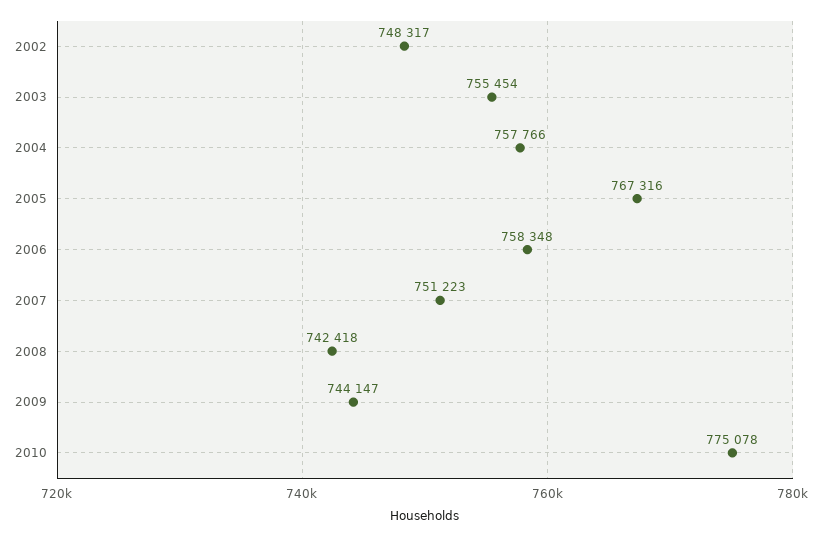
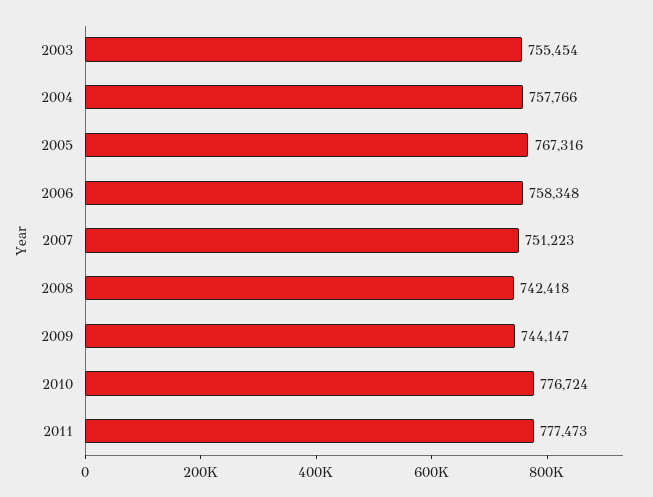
2002: 748317 -> none
2010: 775078 -> 776724
2011: none -> 777473

